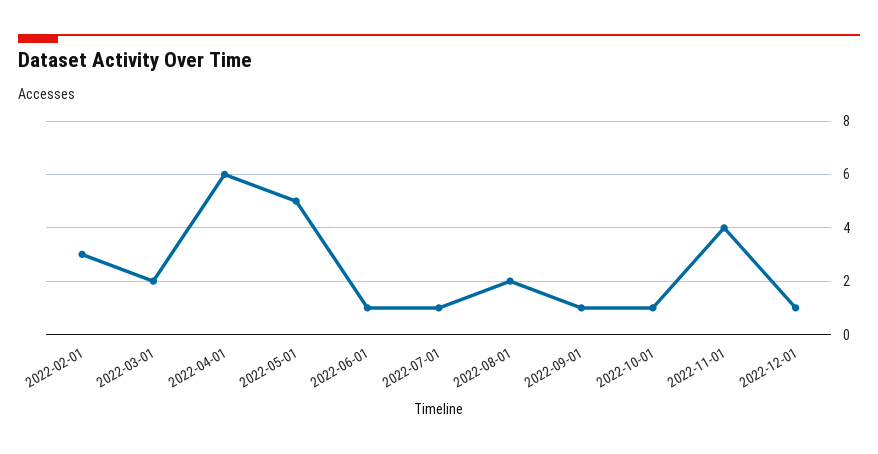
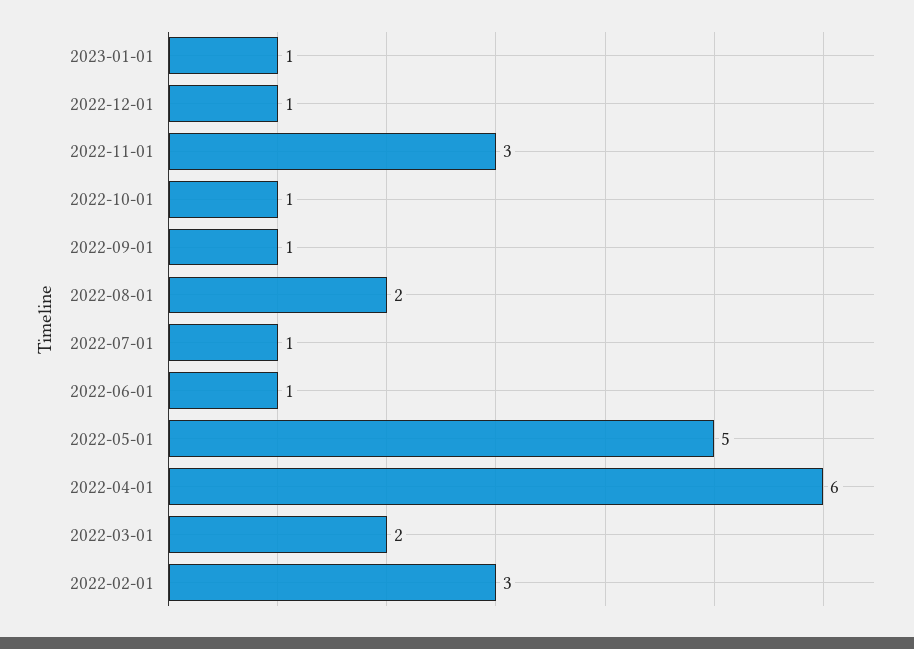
2022-11-01: 4 -> 3
2023-01-01: none -> 1

